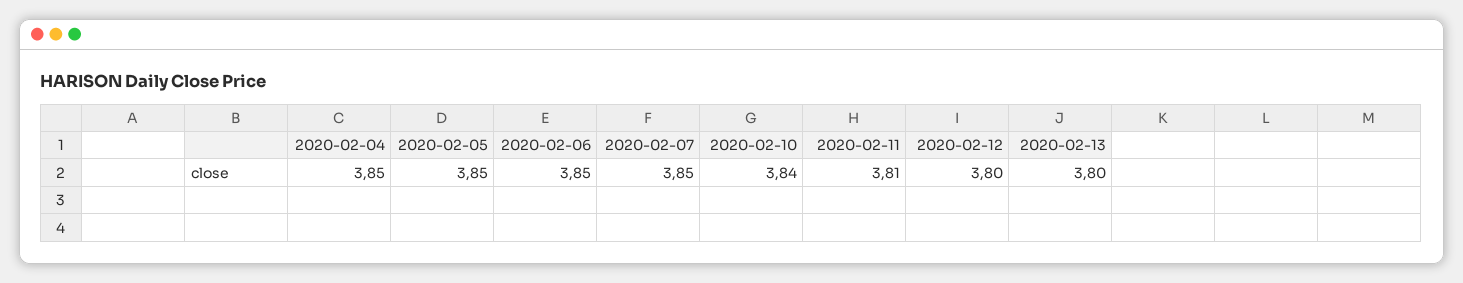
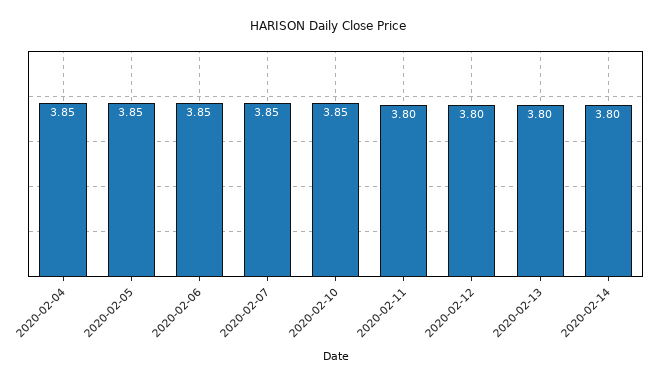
2020-02-10: 3.84 -> 3.85
2020-02-11: 3.81 -> 3.8
2020-02-14: none -> 3.8

